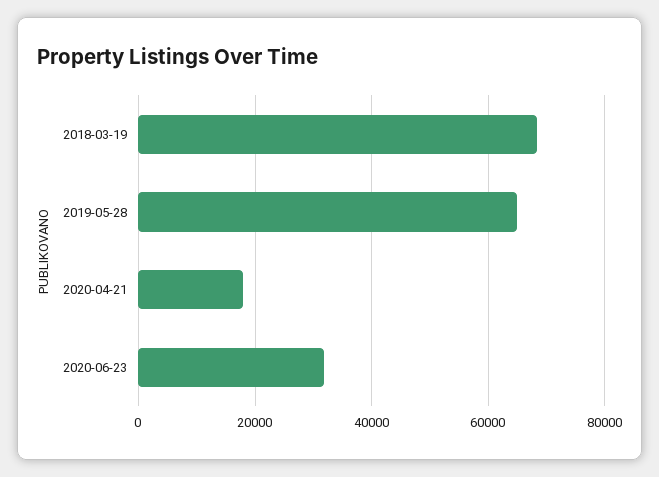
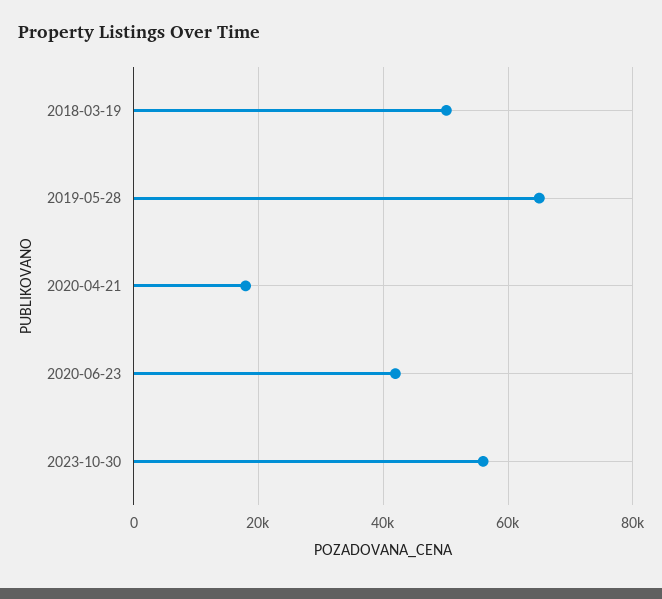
2018-03-19: 68000 -> 50000
2020-06-23: 32000 -> 42000
2023-10-30: none -> 56000

